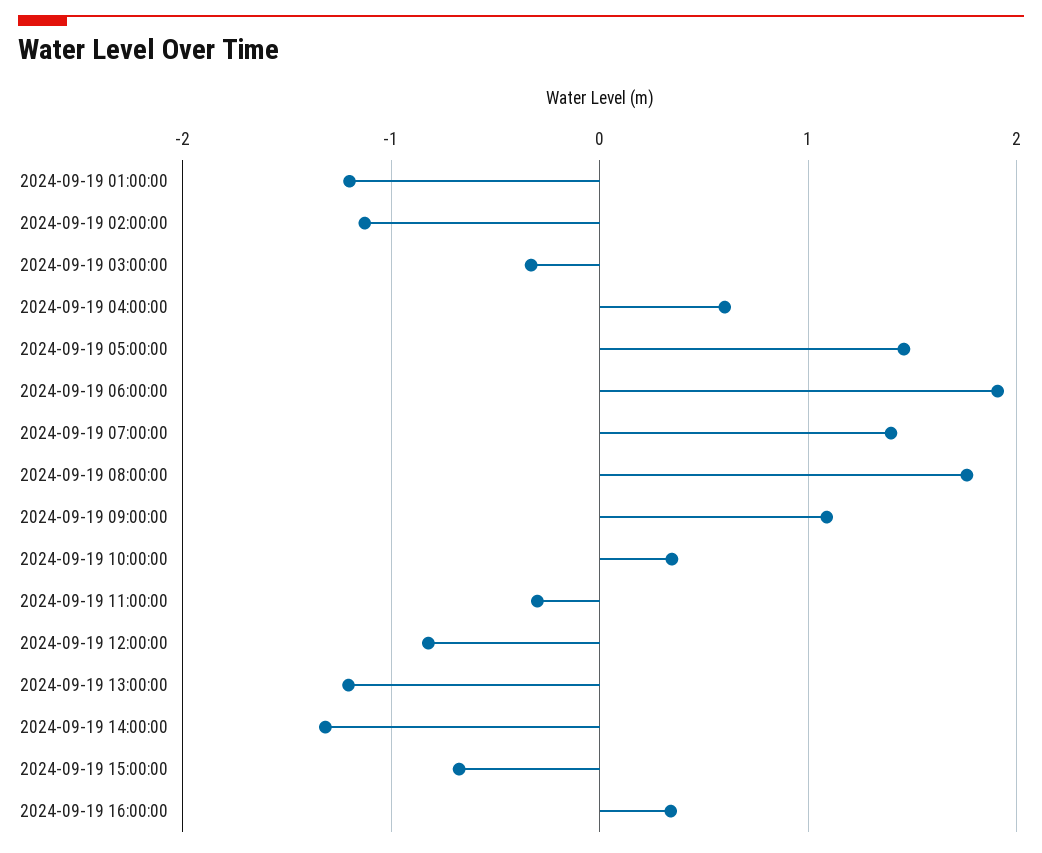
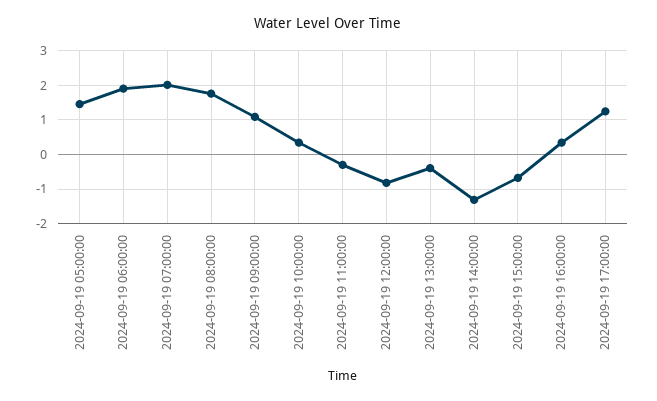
2024-09-19 01:00:00: -1.2 -> none
2024-09-19 02:00:00: -1.1 -> none
2024-09-19 03:00:00: -0.3 -> none
2024-09-19 04:00:00: 0.6 -> none
2024-09-19 07:00:00: 1.4 -> 2
2024-09-19 13:00:00: -1.2 -> -0.4
2024-09-19 17:00:00: none -> 1.2

